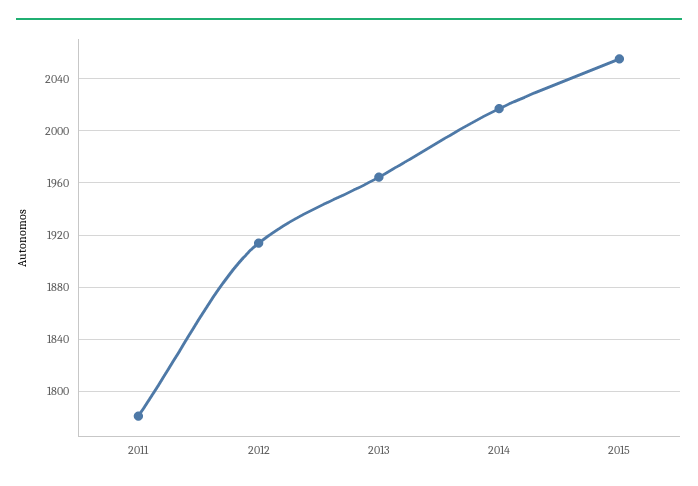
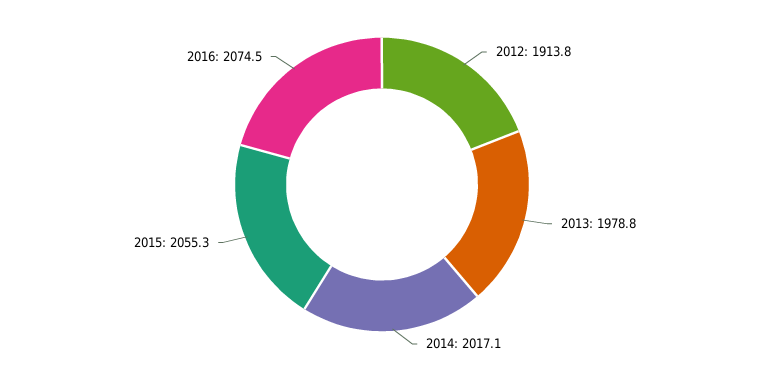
2011: 1780 -> none
2013: 1965 -> 1978.8
2016: none -> 2074.5

